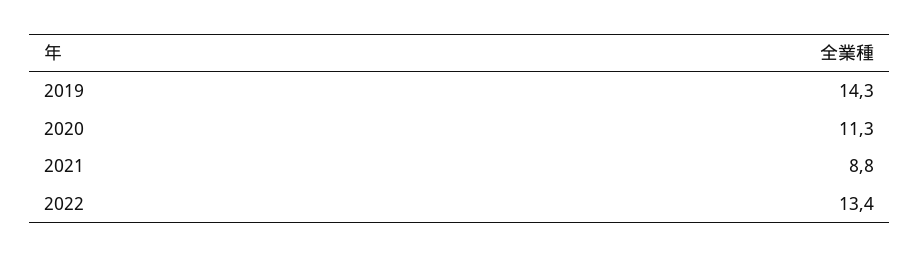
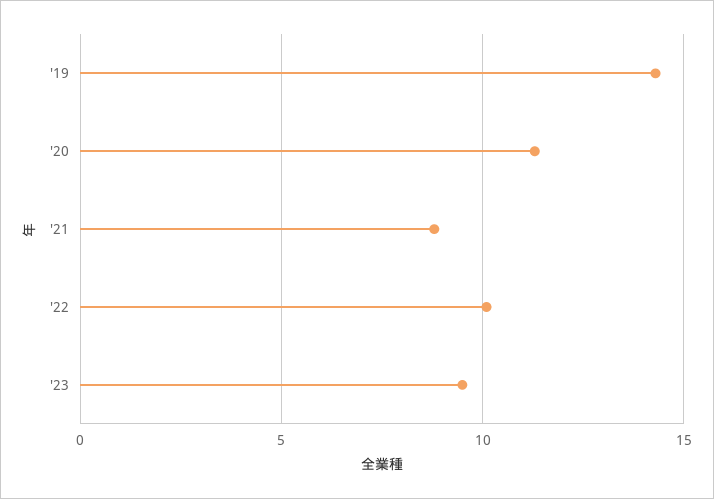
2022: 13.4 -> 10
'23: none -> 9.5

